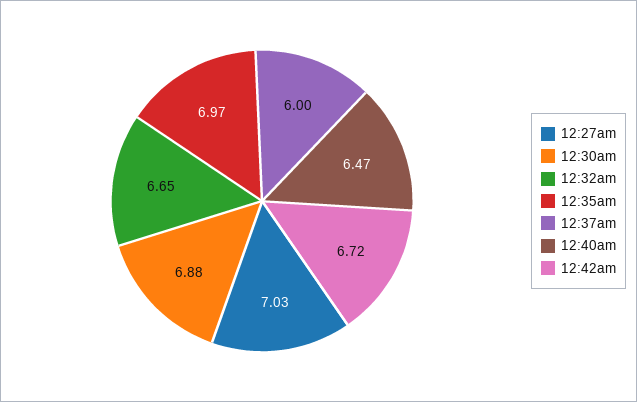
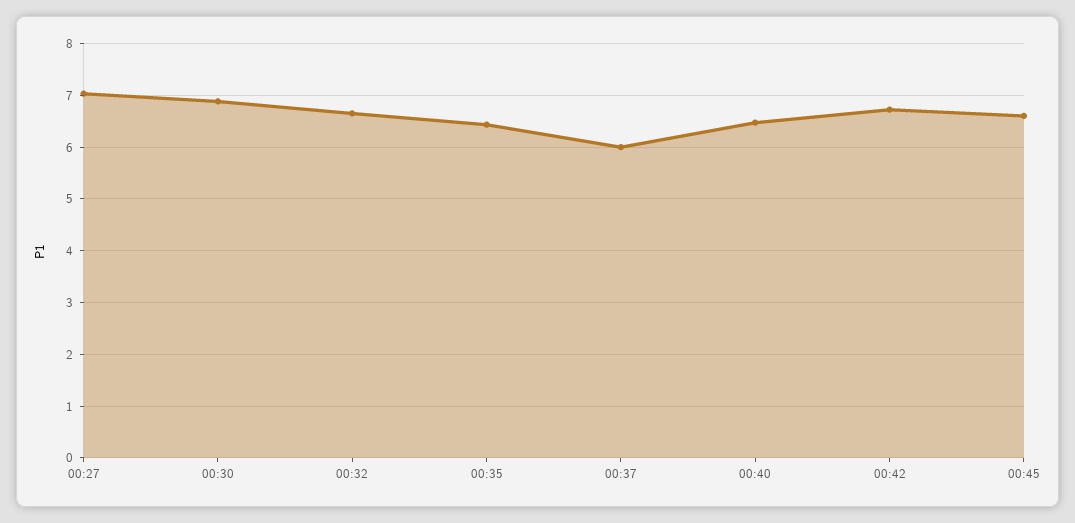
12:35am: 6.97 -> 6.4
00:45: none -> 6.6

